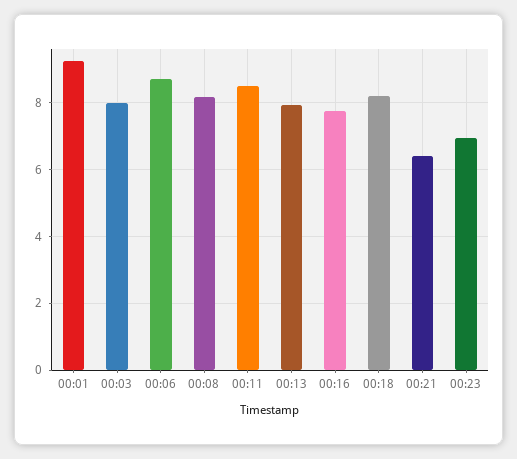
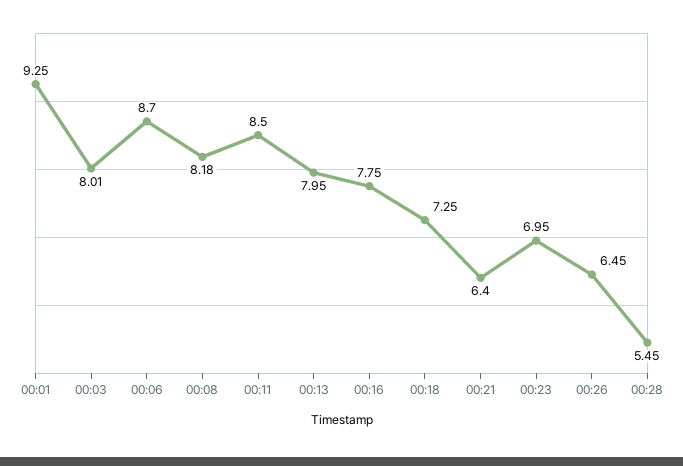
00:18: 8.2 -> 7.25
00:26: none -> 6.45
00:28: none -> 5.45

